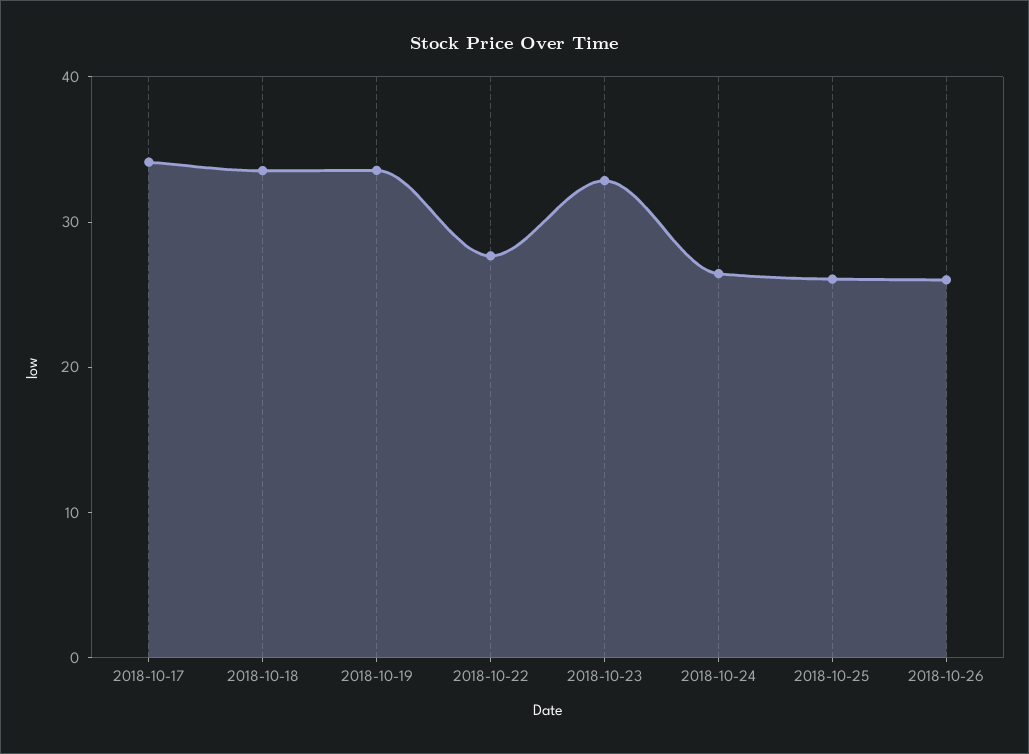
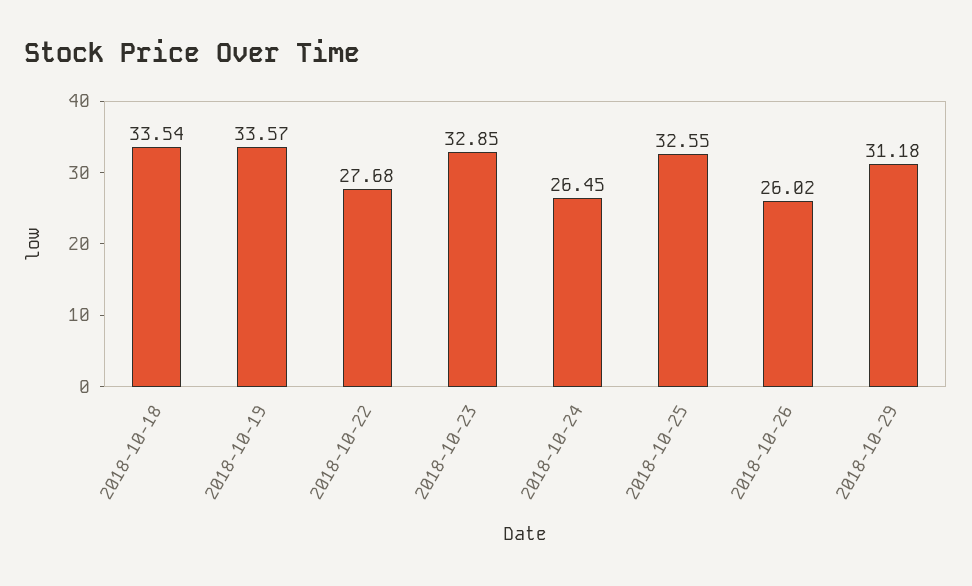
2018-10-17: 34 -> none
2018-10-25: 26 -> 32.55
2018-10-29: none -> 31.18

